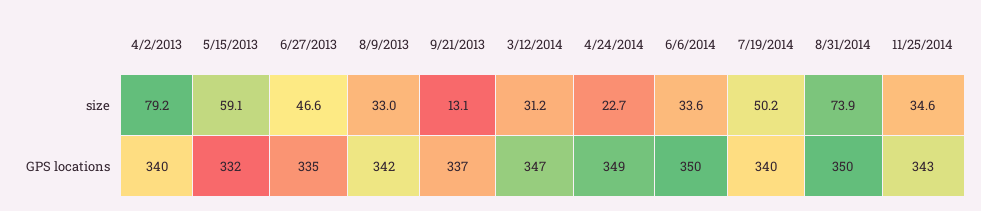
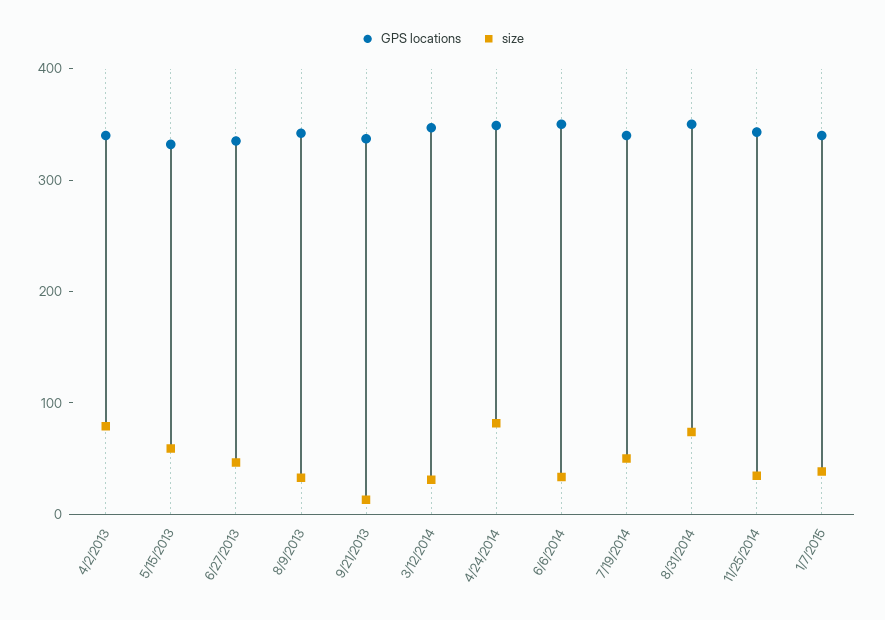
size, 4/24/2014: 22.7 -> 80
GPS locations, 1/7/2015: none -> 340
size, 1/7/2015: none -> 40

